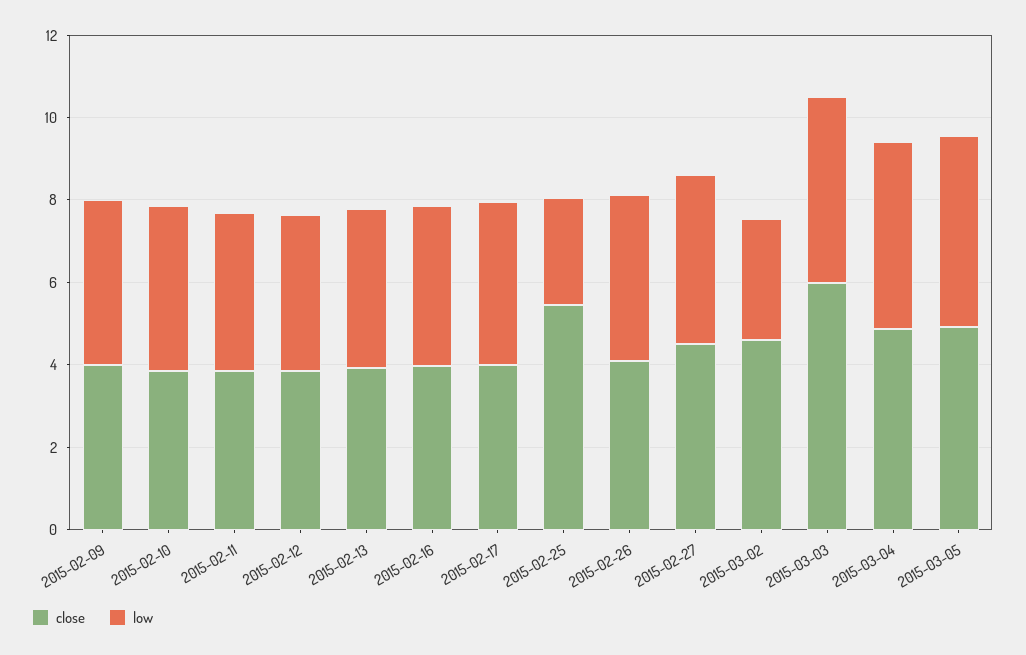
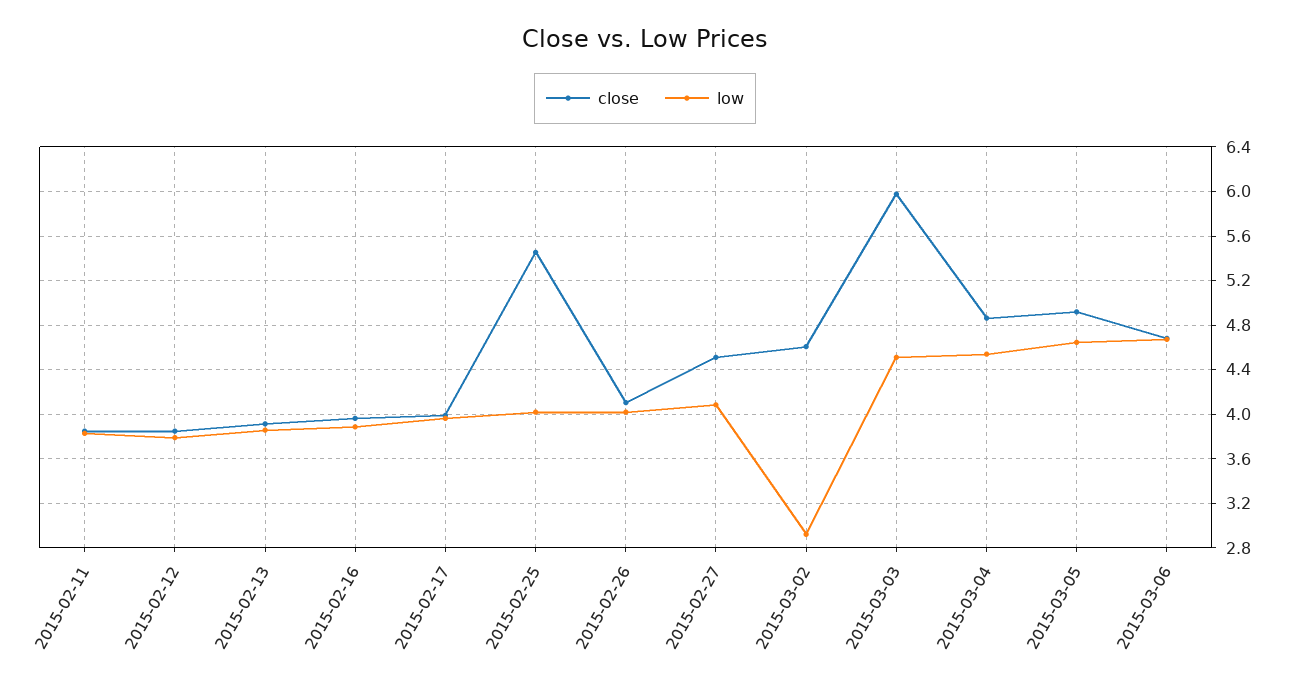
close, 2015-02-09: 4 -> none
low, 2015-02-09: 4 -> none
close, 2015-02-10: 4 -> none
low, 2015-02-10: 4 -> none
low, 2015-02-25: 2.5 -> 4
close, 2015-03-06: none -> 4.7
low, 2015-03-06: none -> 4.7

